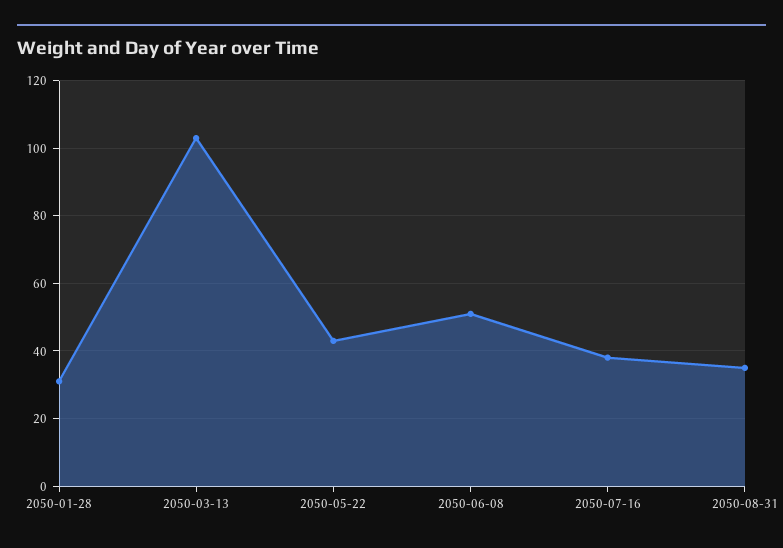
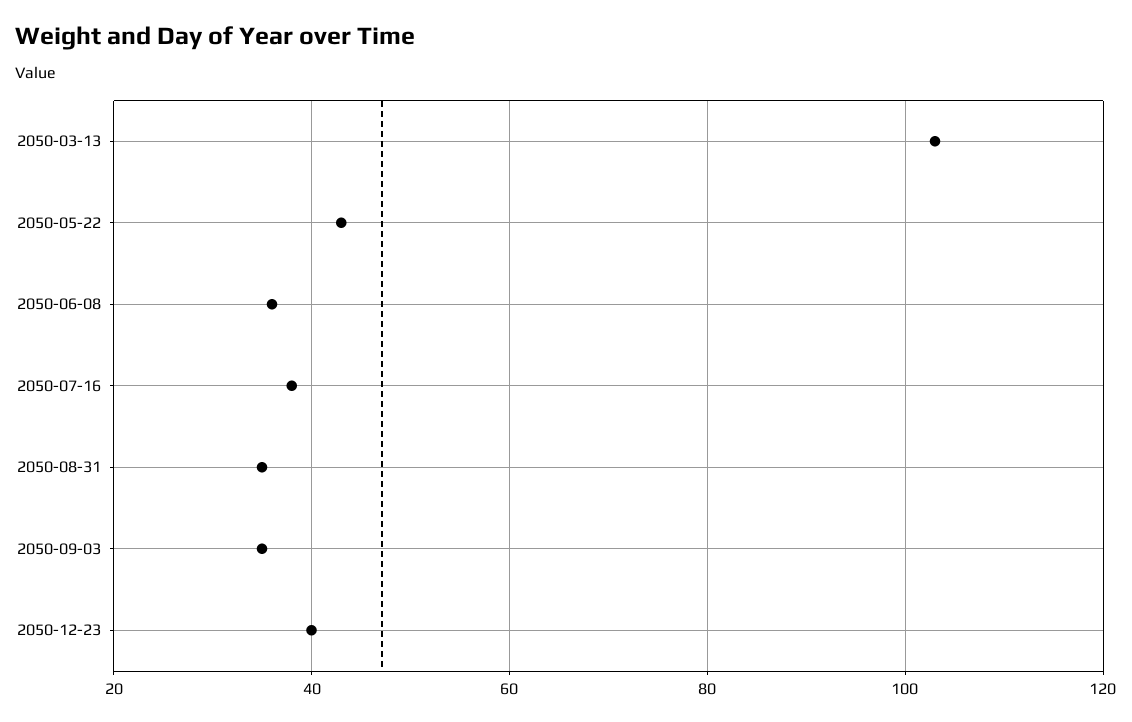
2050-01-28: 30 -> none
2050-06-08: 50 -> 35
2050-09-03: none -> 35
2050-12-23: none -> 40

